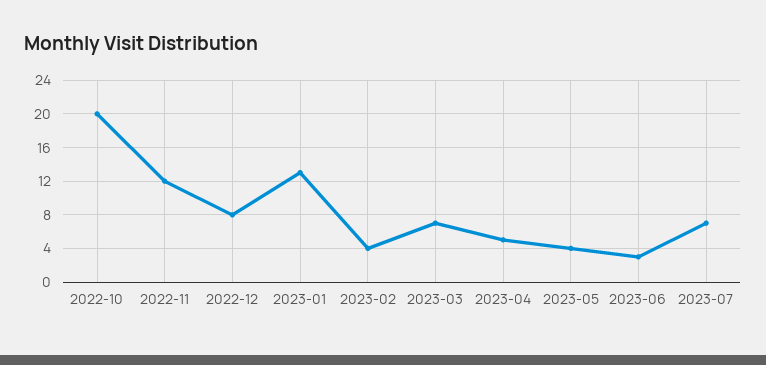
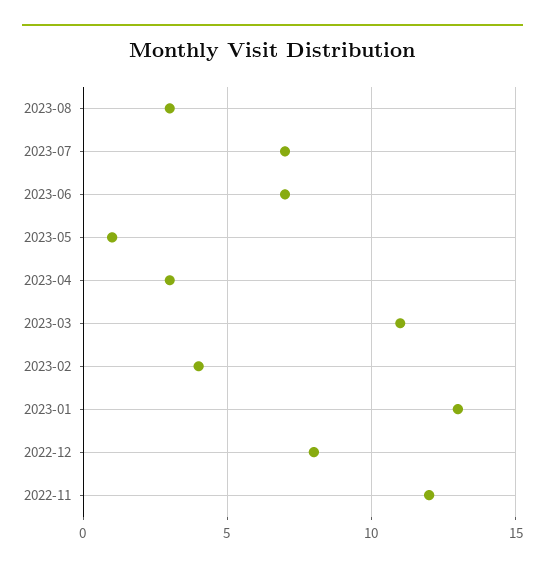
2022-10: 20 -> none
2023-03: 7 -> 11
2023-04: 5 -> 3
2023-05: 4 -> 1
2023-06: 3 -> 7
2023-08: none -> 3

